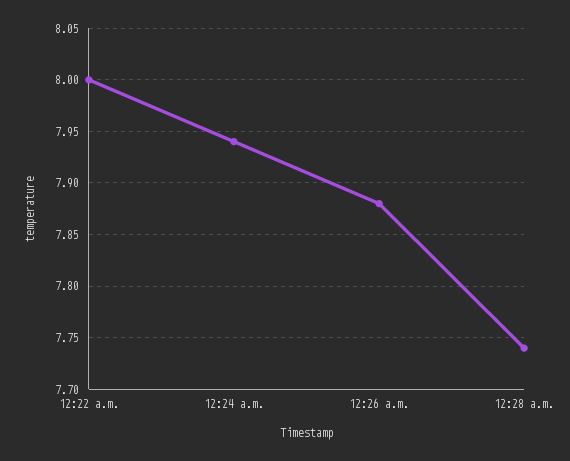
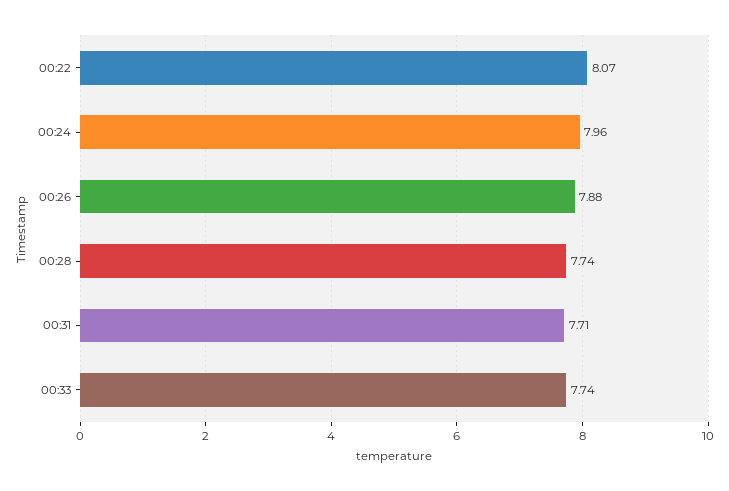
12:22 a.m.: 8 -> 8.07
12:24 a.m.: 7.94 -> 7.96
00:31: none -> 7.71
00:33: none -> 7.74

